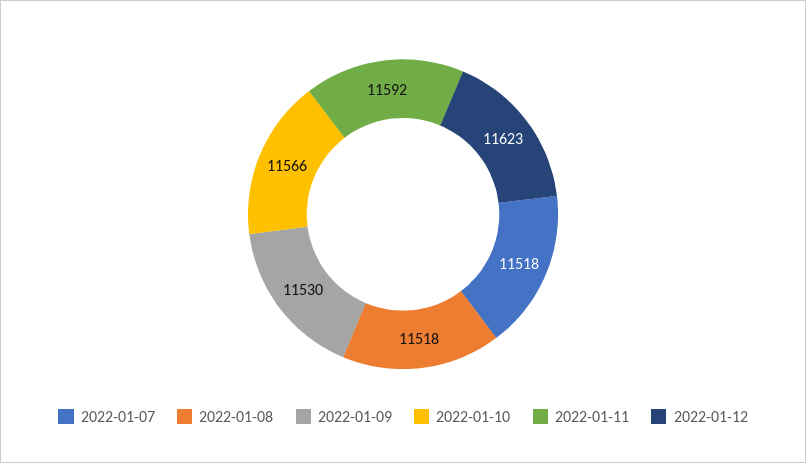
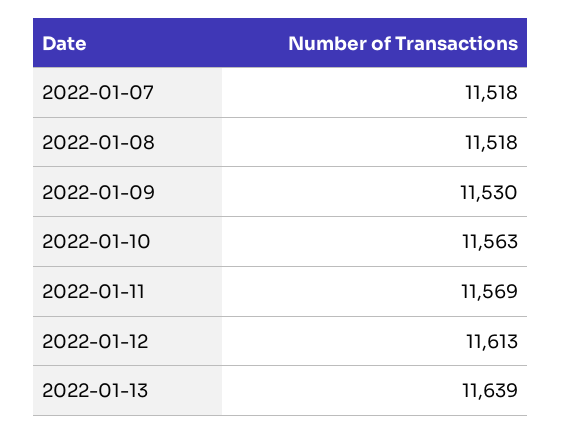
2022-01-10: 11566 -> 11563
2022-01-11: 11592 -> 11569
2022-01-12: 11623 -> 11613
2022-01-13: none -> 11639

